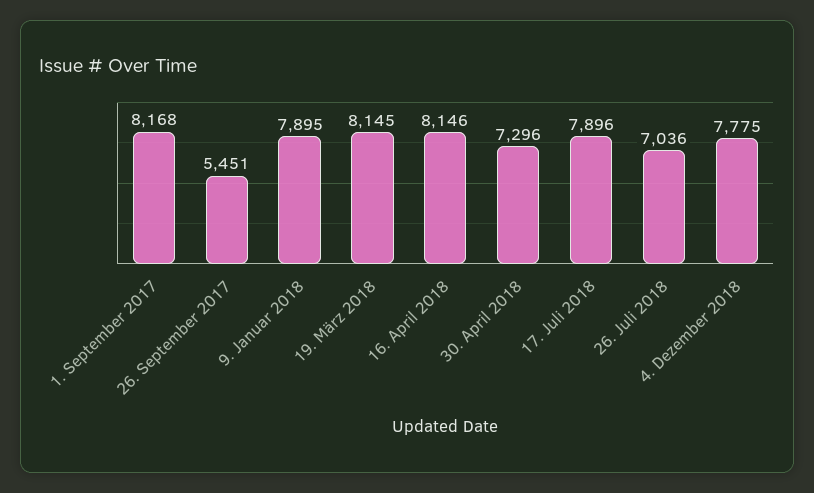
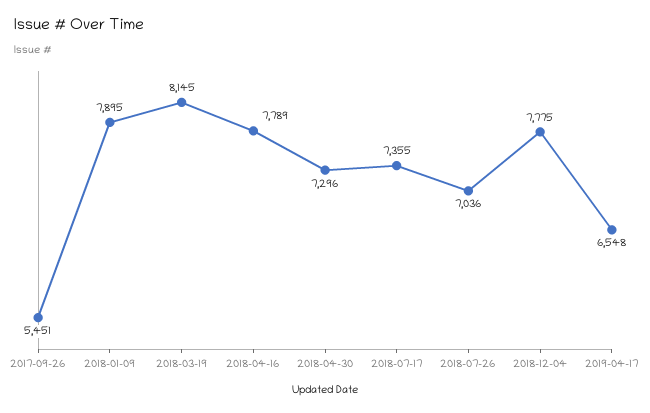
1. September 2017: 8168 -> none
16. April 2018: 8146 -> 7789
17. Juli 2018: 7896 -> 7355
2019-04-17: none -> 6548

